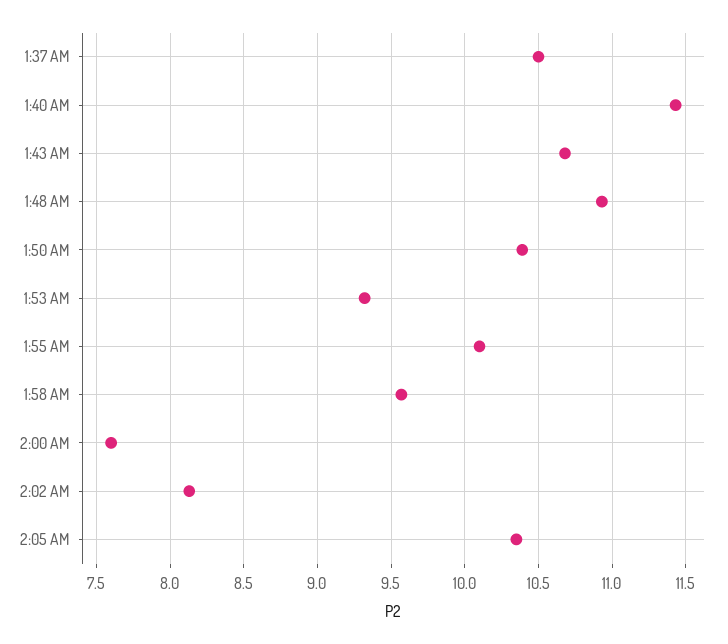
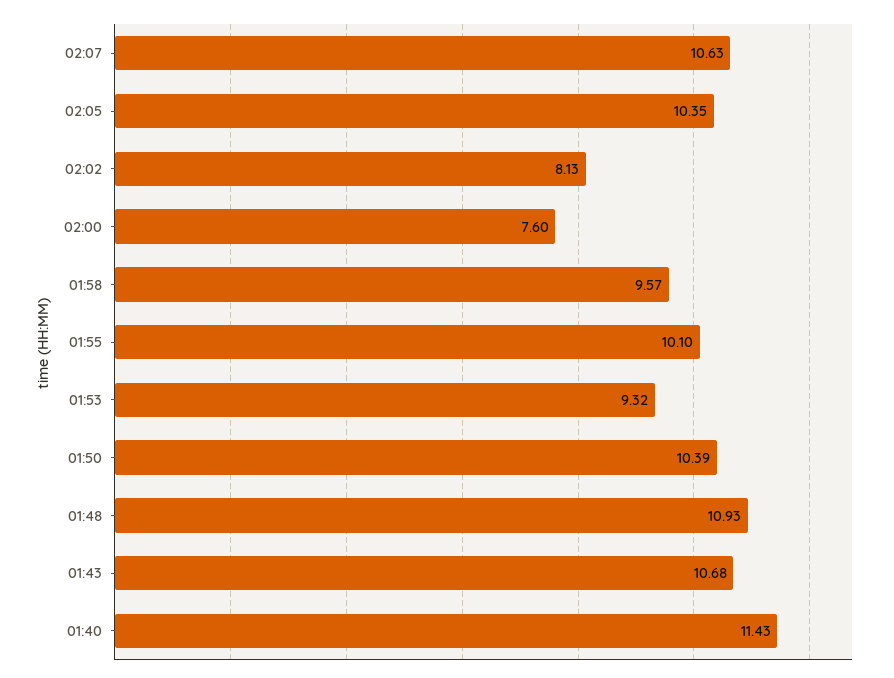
1:37 AM: 10.5 -> none
02:07: none -> 10.63

